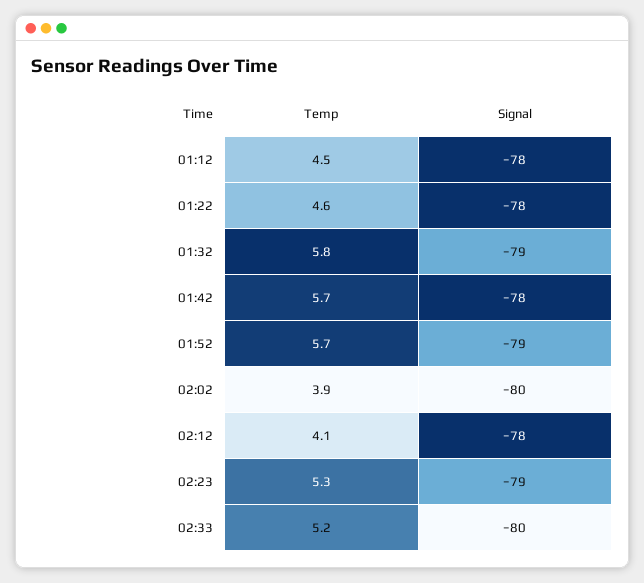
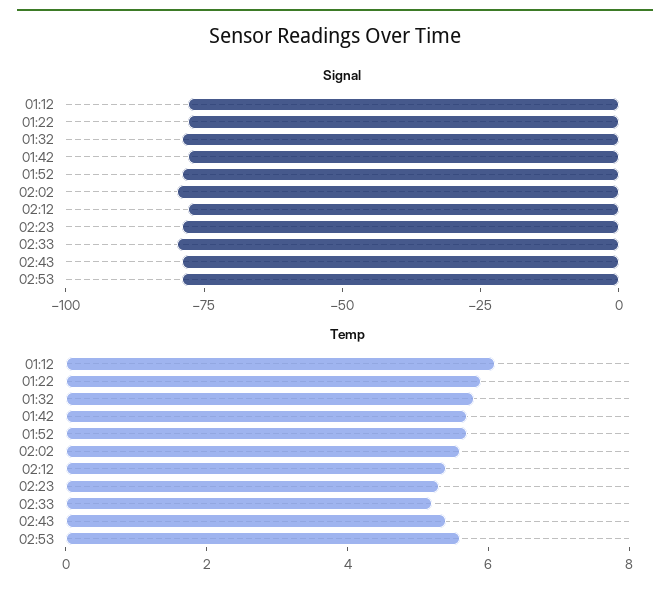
Temp, 01:12: 4.5 -> 6
Temp, 01:22: 4.6 -> 6
Temp, 02:02: 3.9 -> 5.5
Temp, 02:12: 4.1 -> 5.5
Signal, 02:43: none -> -80
Signal, 02:53: none -> -80
Temp, 02:43: none -> 5.5
Temp, 02:53: none -> 5.5

